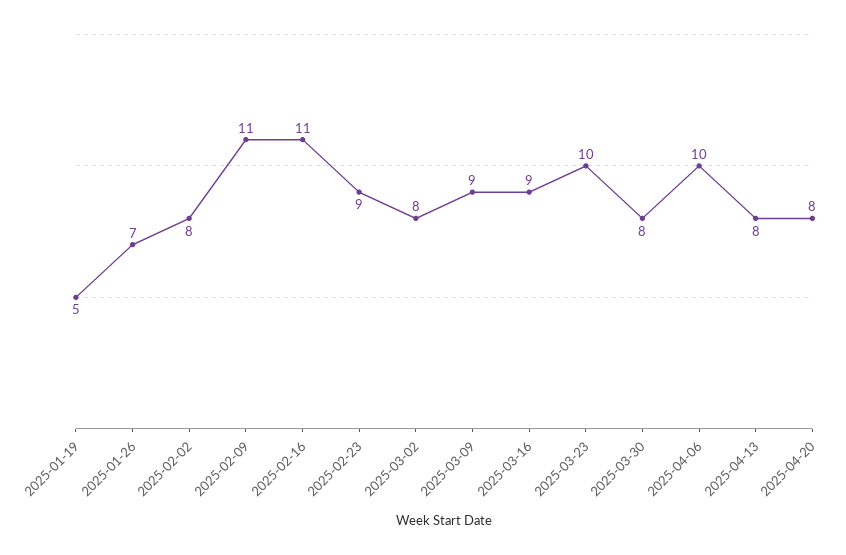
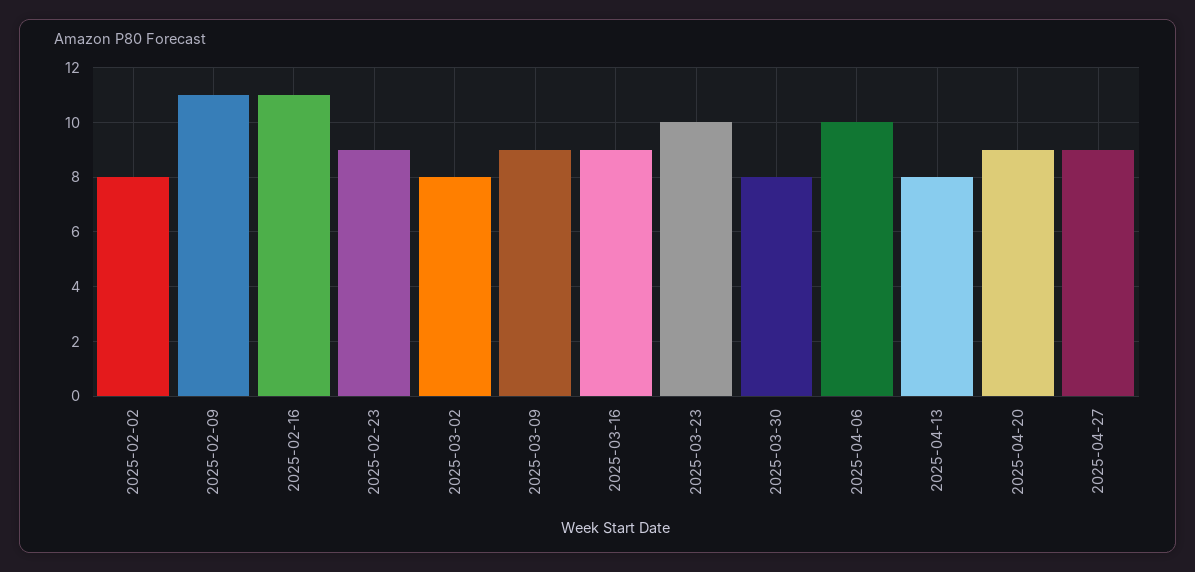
2025-01-19: 5 -> none
2025-01-26: 7 -> none
2025-04-20: 8 -> 9
2025-04-27: none -> 9

